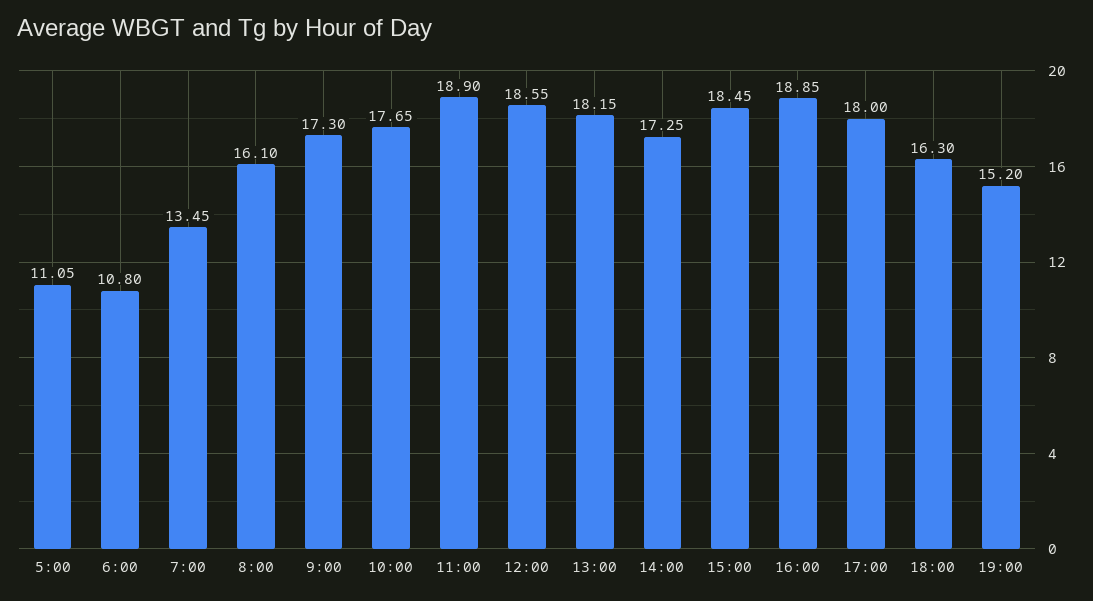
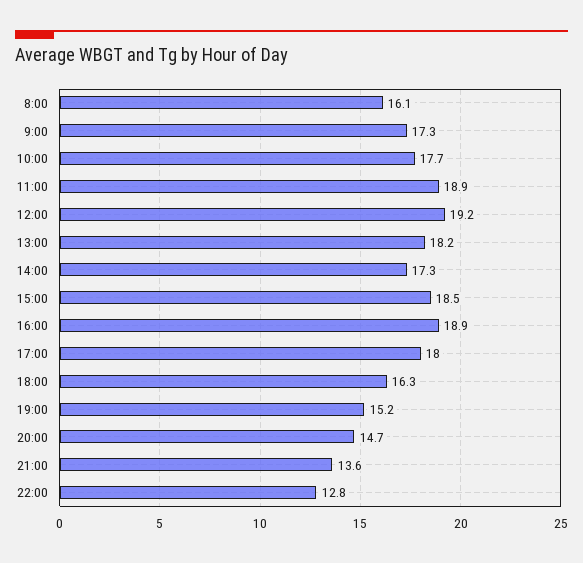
5:00: 11.05 -> none
6:00: 10.8 -> none
7:00: 13.45 -> none
12:00: 18.55 -> 19.2
20:00: none -> 14.7
21:00: none -> 13.6
22:00: none -> 12.8

